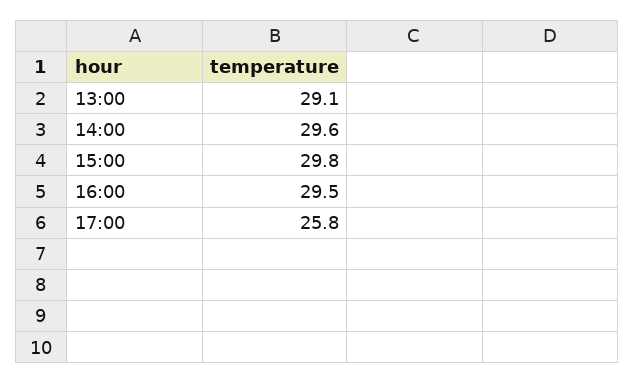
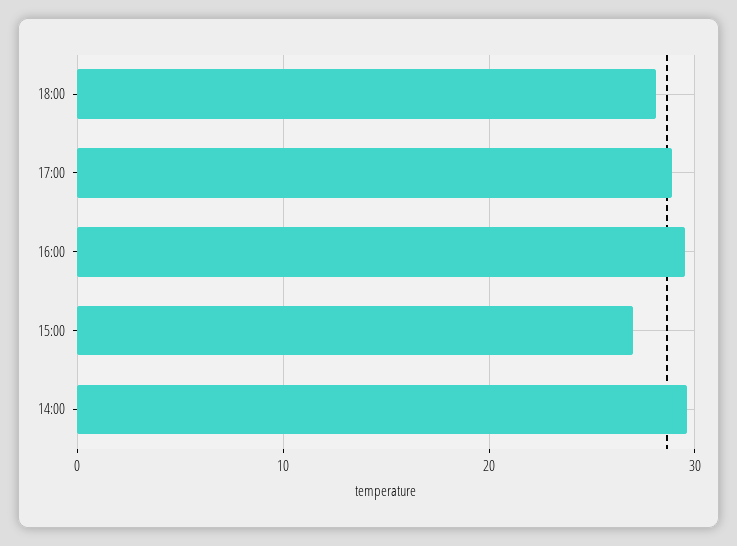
13:00: 29.1 -> none
15:00: 29.8 -> 27
17:00: 25.8 -> 29
18:00: none -> 28

